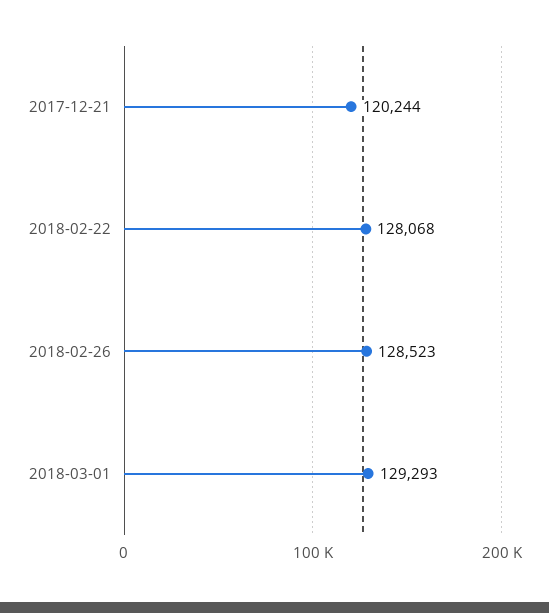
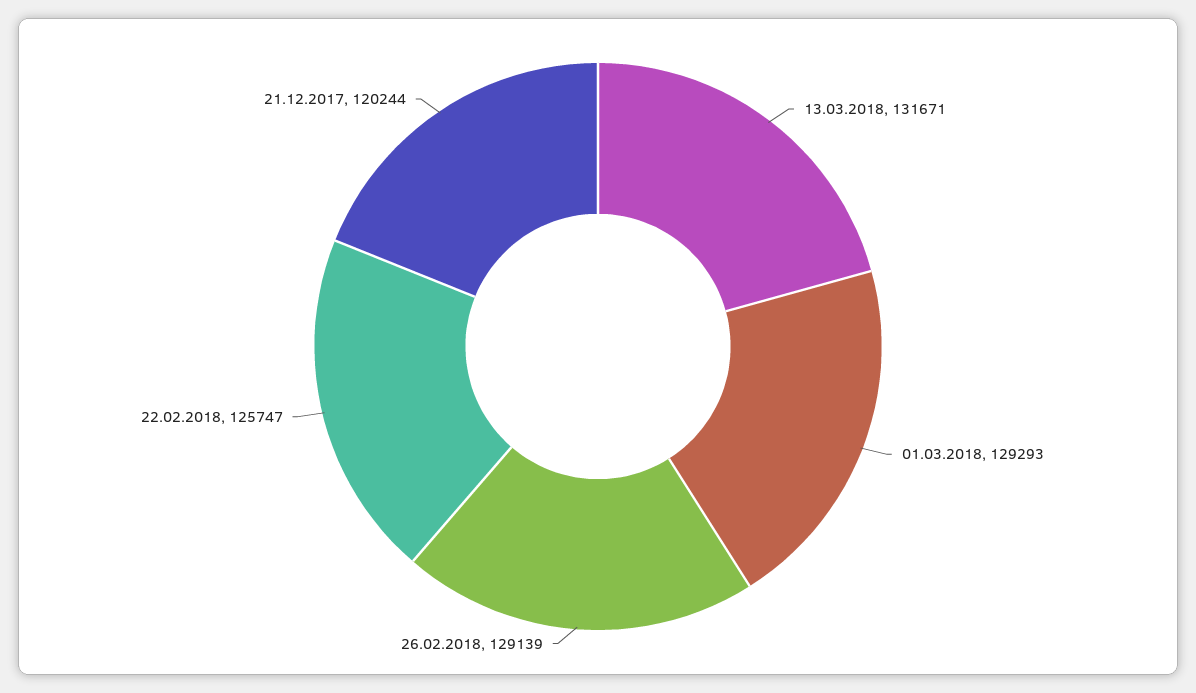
2018-02-22: 128068 -> 125747
2018-02-26: 128523 -> 129139
13.03.2018: none -> 131671

